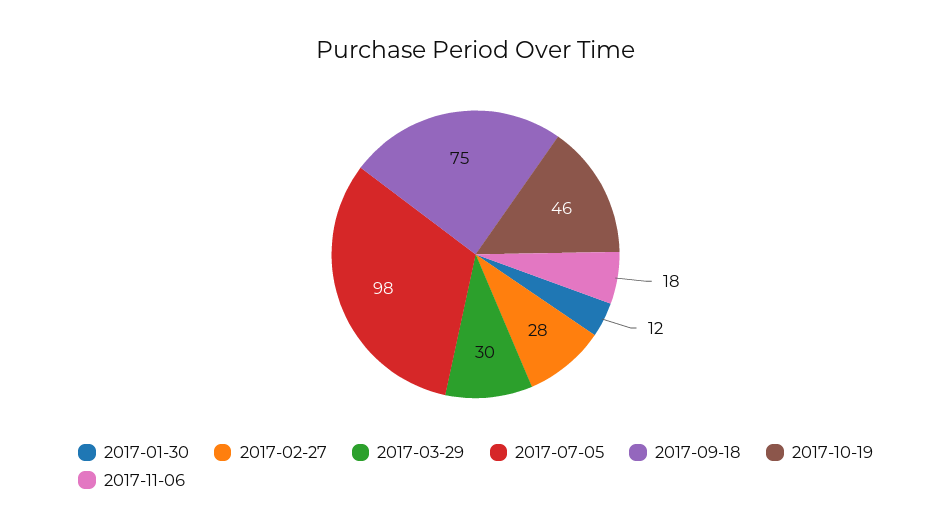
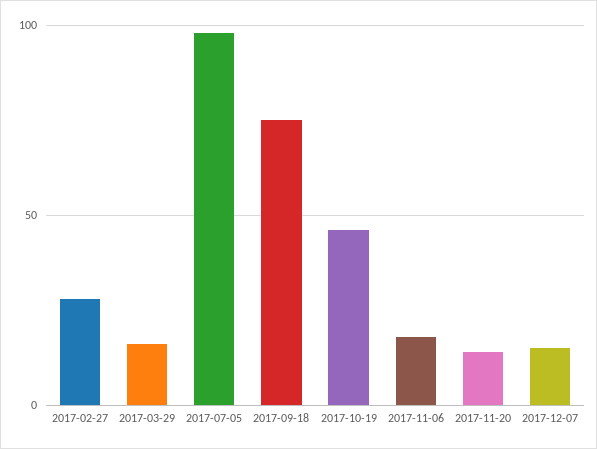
2017-01-30: 12 -> none
2017-03-29: 30 -> 15
2017-11-20: none -> 15
2017-12-07: none -> 15

